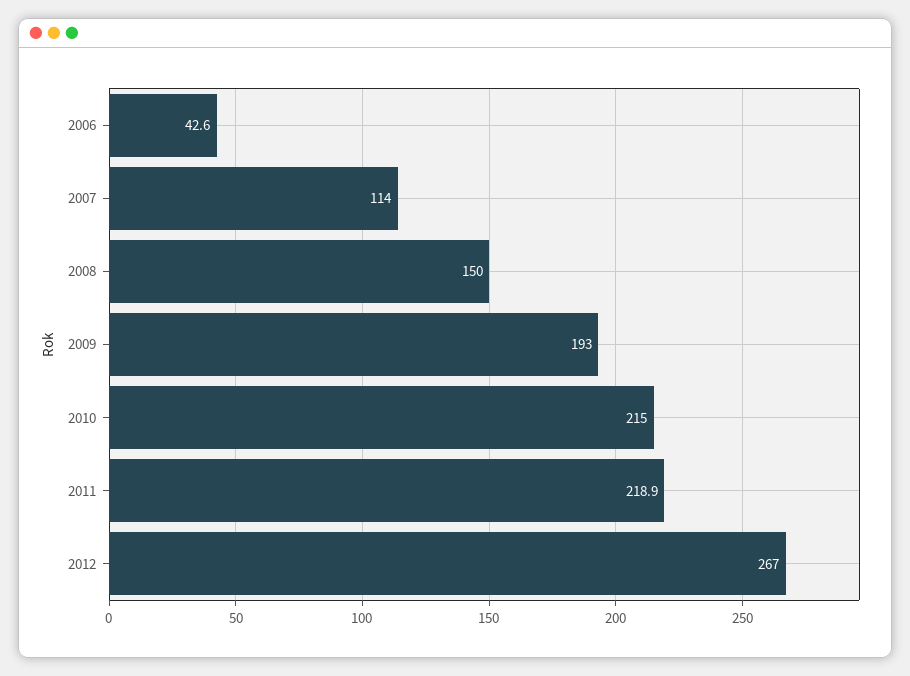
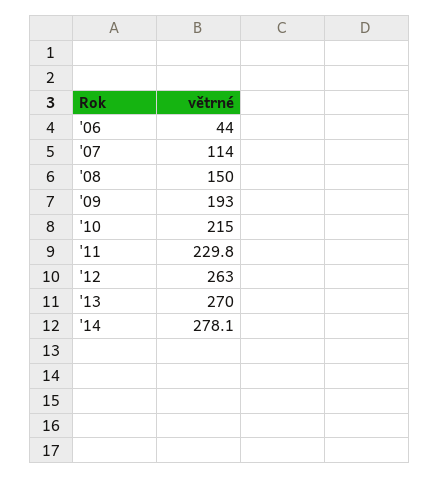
2006: 42.6 -> 44
2011: 218.9 -> 229.8
2012: 267 -> 263
'13: none -> 270
'14: none -> 278.1

